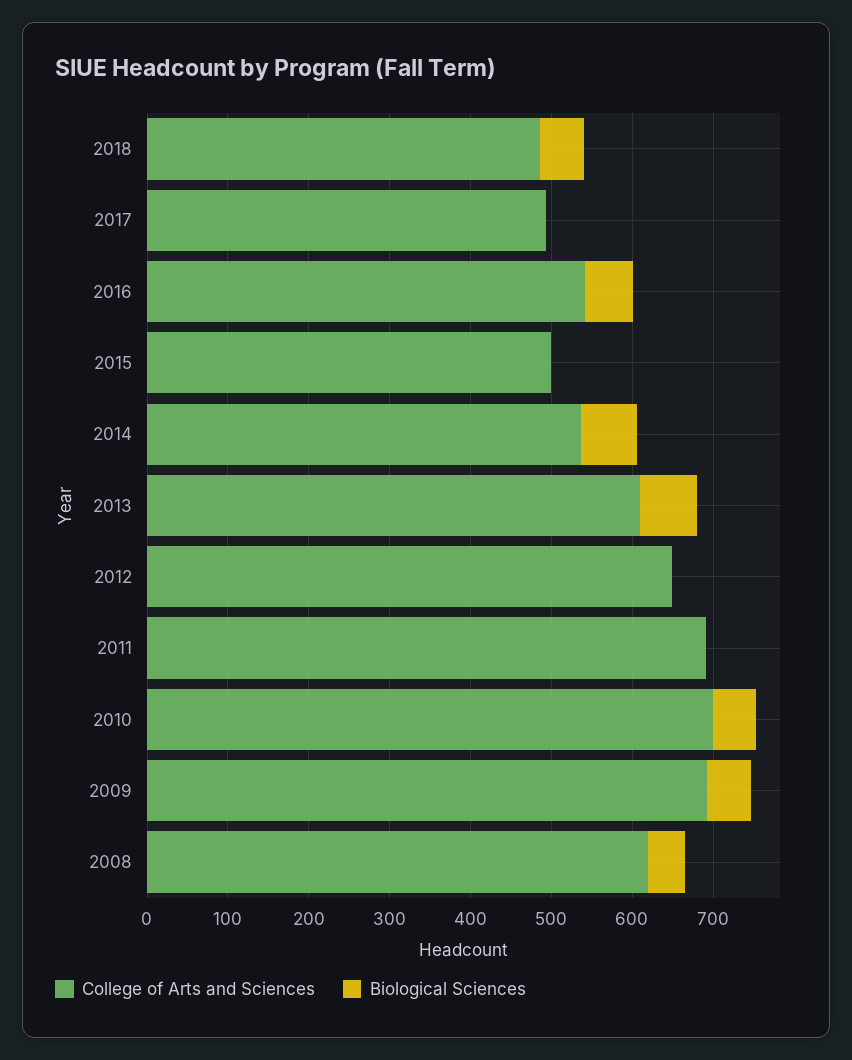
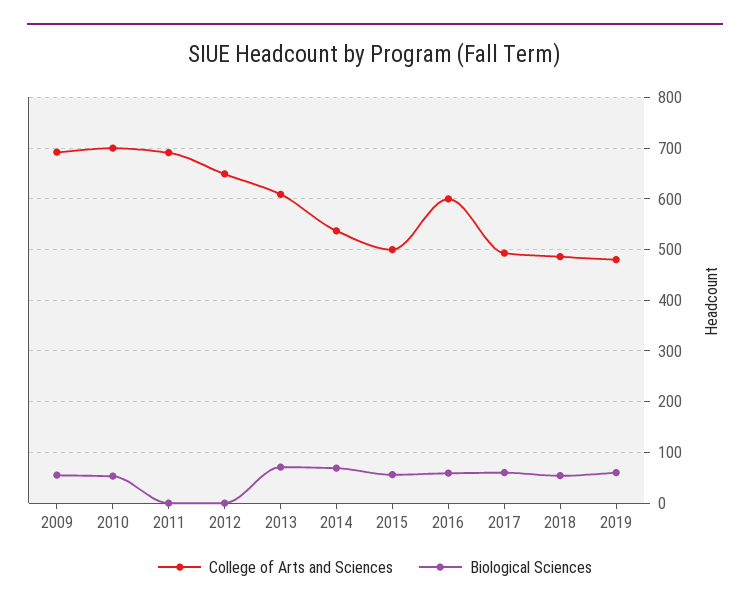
Biological Sciences, 2017: 0 -> 60
College of Arts and Sciences, 2016: 540 -> 600
Biological Sciences, 2015: 0 -> 60
College of Arts and Sciences, 2008: 620 -> none
Biological Sciences, 2008: 40 -> none
College of Arts and Sciences, 2019: none -> 480
Biological Sciences, 2019: none -> 60

